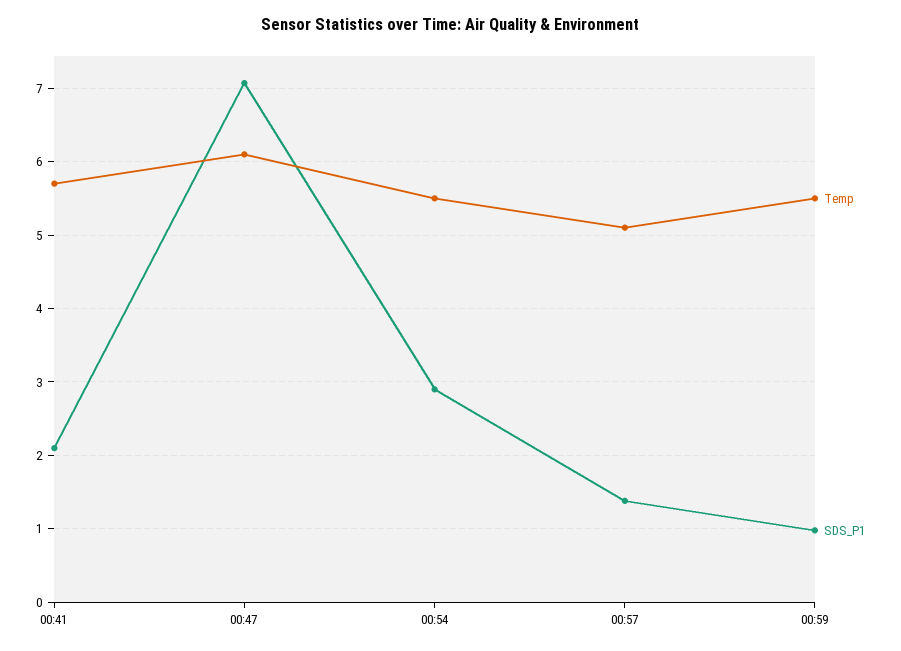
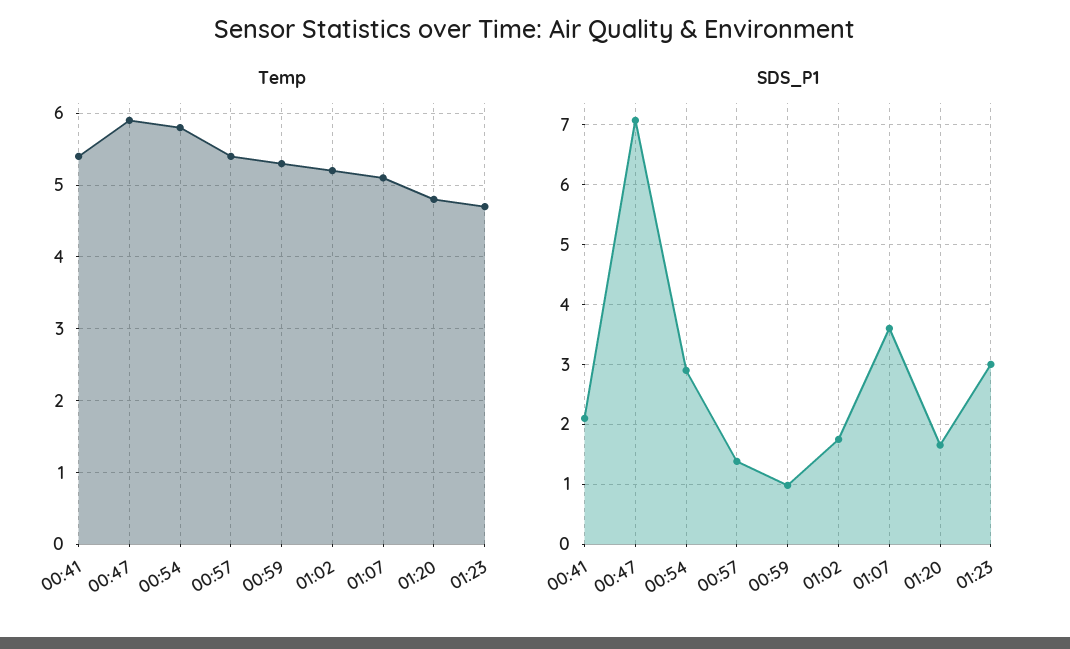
Temp, 00:41: 5.7 -> 5.4
Temp, 00:47: 6.1 -> 5.9
Temp, 00:54: 5.5 -> 5.8
Temp, 00:57: 5.1 -> 5.4
Temp, 00:59: 5.5 -> 5.3
Temp, 01:02: none -> 5.2
Temp, 01:07: none -> 5.1
Temp, 01:20: none -> 4.8
Temp, 01:23: none -> 4.7
SDS_P1, 01:02: none -> 1.8
SDS_P1, 01:07: none -> 3.6
SDS_P1, 01:20: none -> 1.6
SDS_P1, 01:23: none -> 3

